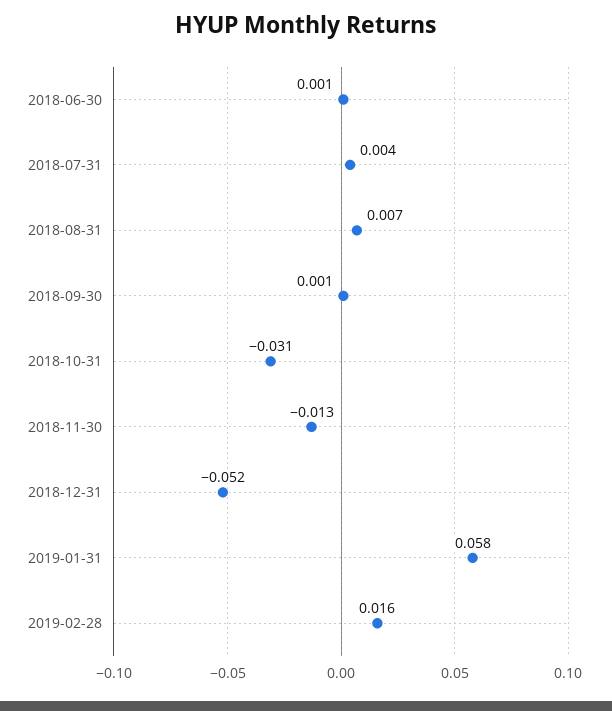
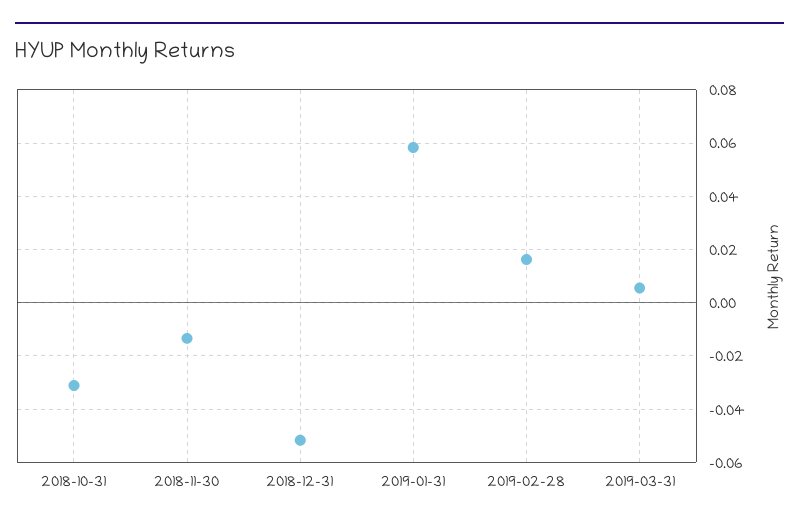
2018-06-30: 0.001 -> none
2018-07-31: 0.004 -> none
2018-08-31: 0.007 -> none
2018-09-30: 0.001 -> none
2019-03-31: none -> 0.005

